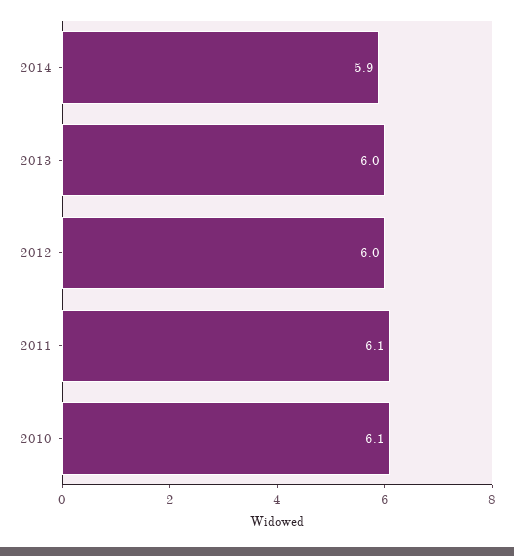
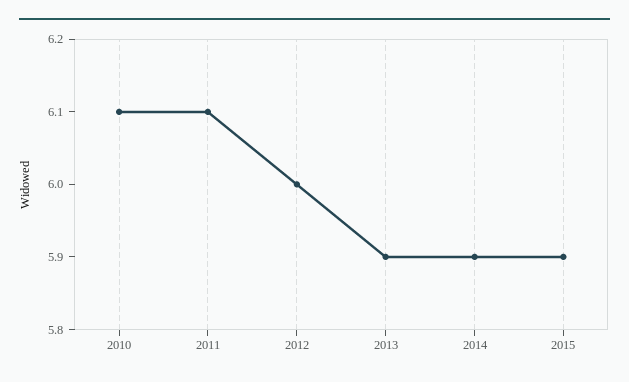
2013: 6 -> 5.9
2015: none -> 5.9

